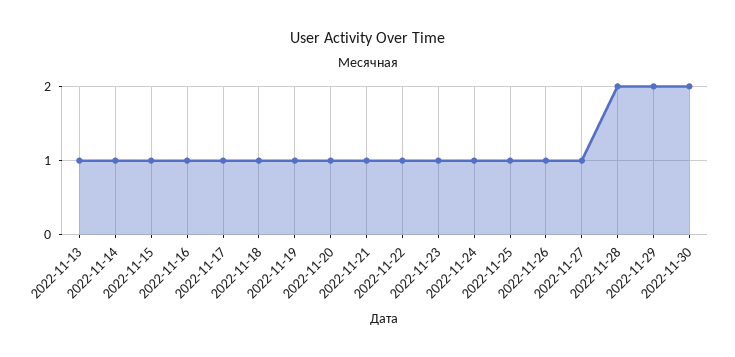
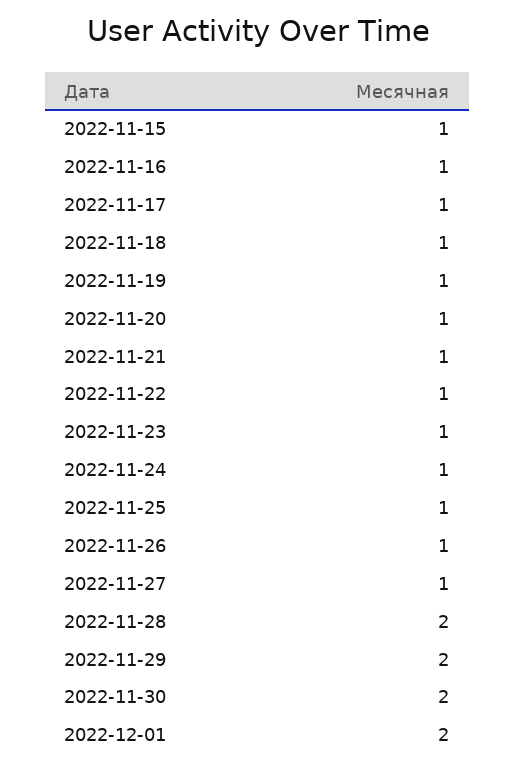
2022-11-13: 1 -> none
2022-11-14: 1 -> none
2022-12-01: none -> 2

